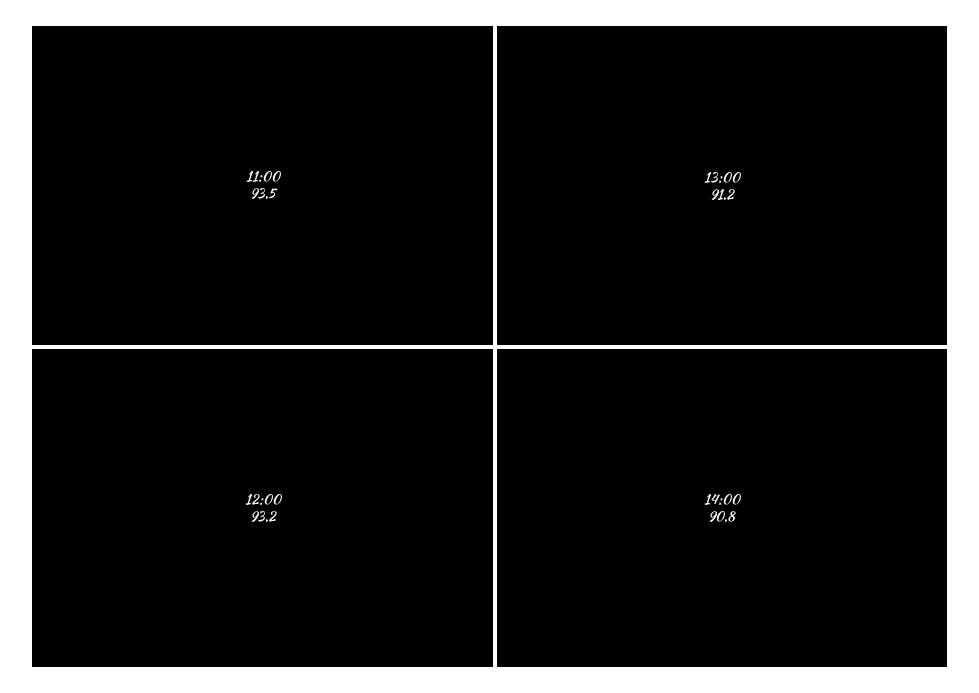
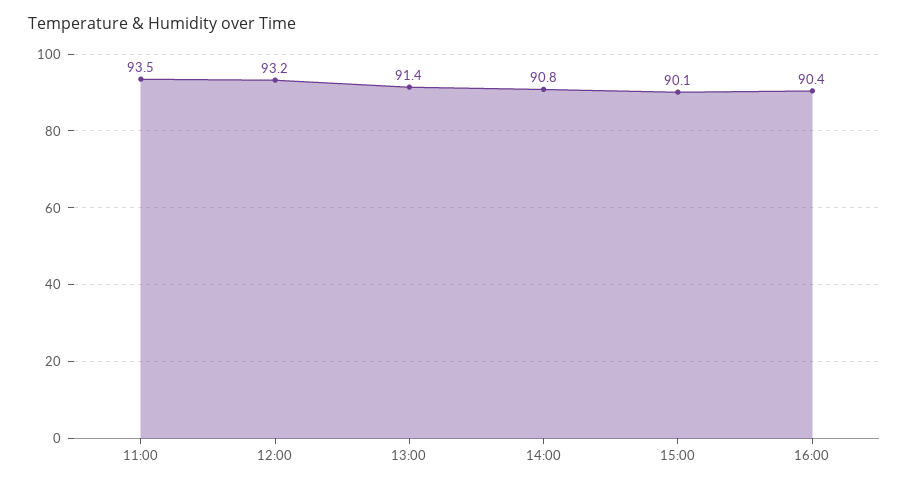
13:00: 91.2 -> 91.4
15:00: none -> 90.1
16:00: none -> 90.4

